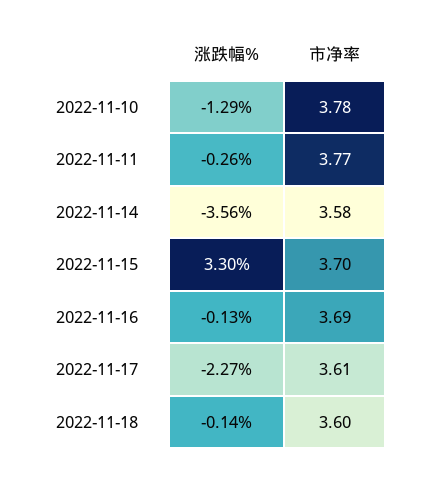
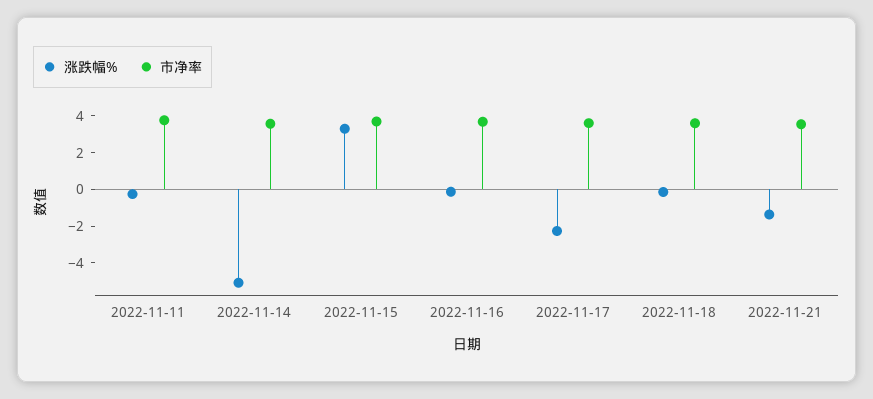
涨跌幅%, 2022-11-10: -1.29 -> none
市净率, 2022-11-10: 3.78 -> none
涨跌幅%, 2022-11-14: -3.56 -> -5
涨跌幅%, 2022-11-21: none -> -1.5
市净率, 2022-11-21: none -> 3.5

